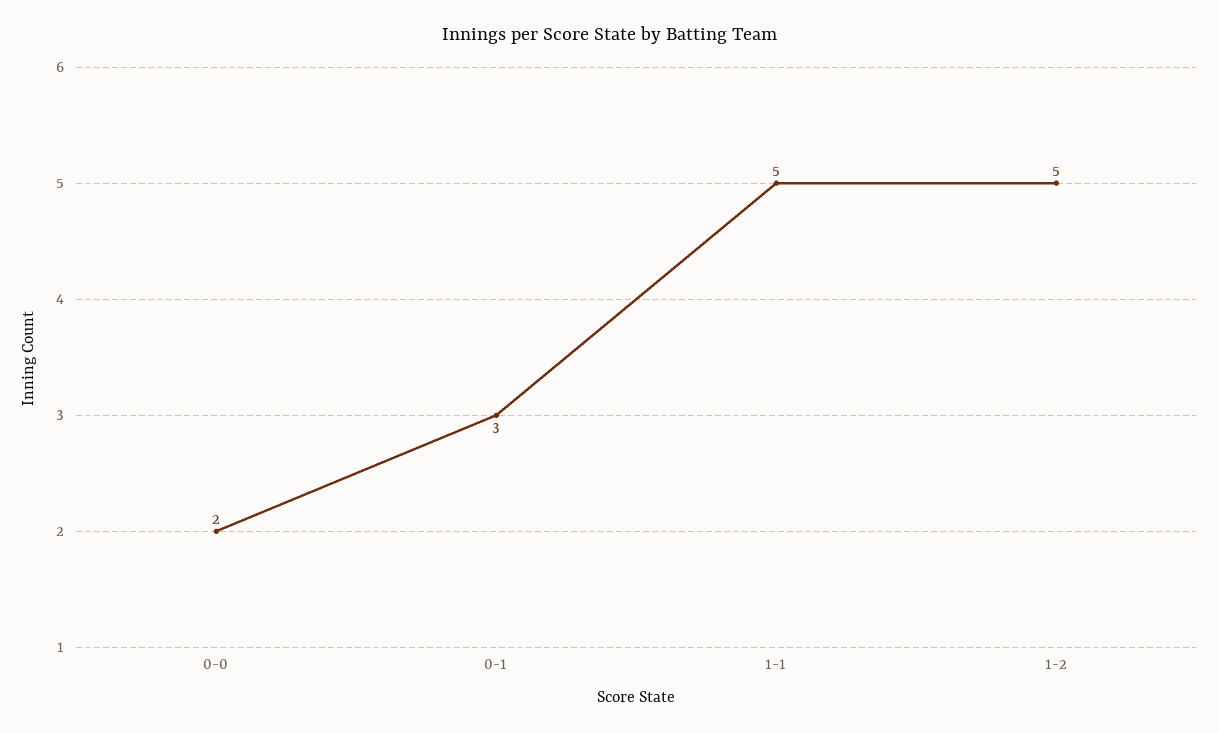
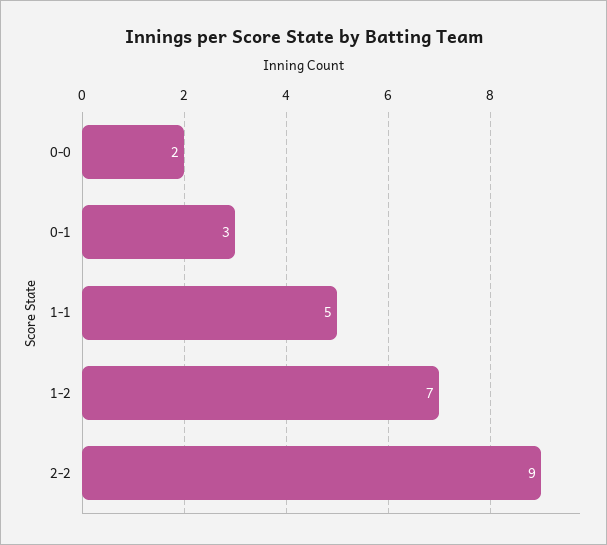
1-2: 5 -> 7
2-2: none -> 9

